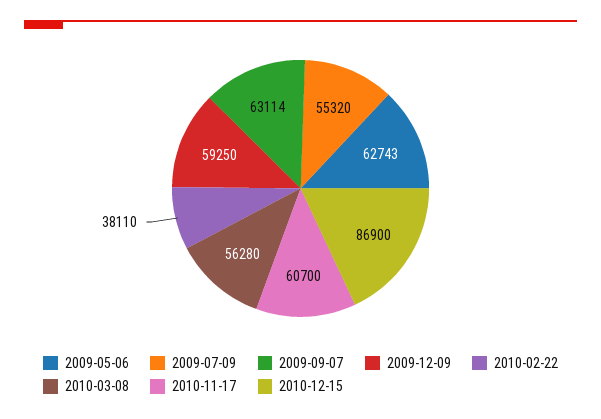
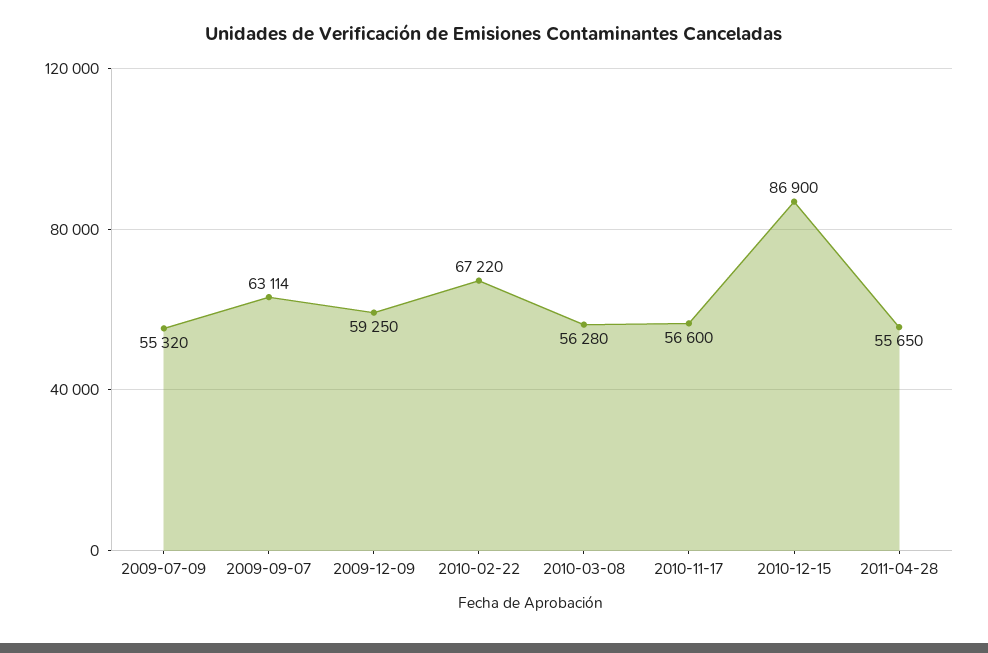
2009-05-06: 62743 -> none
2010-02-22: 38110 -> 67220
2010-11-17: 60700 -> 56600
2011-04-28: none -> 55650

